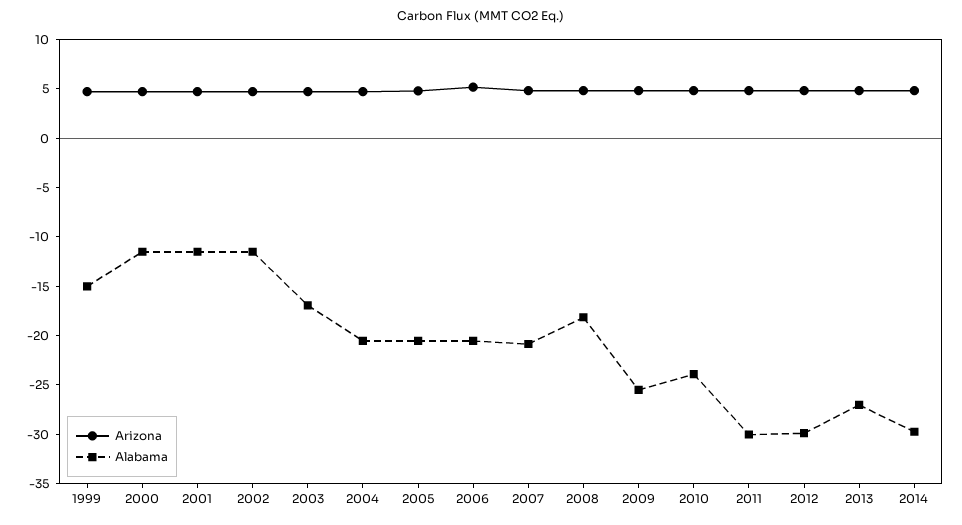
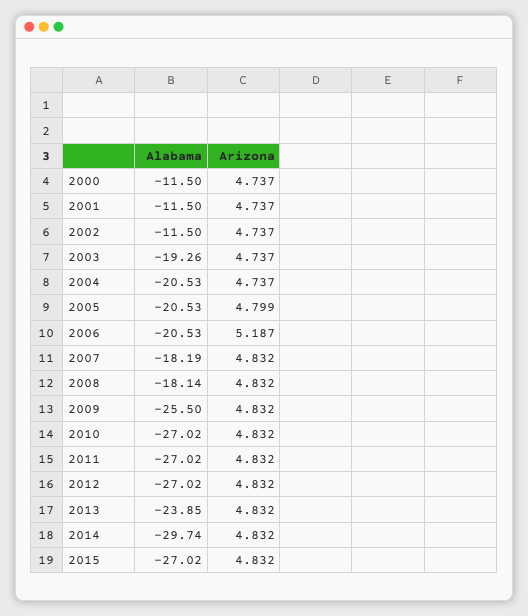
Arizona, 1999: 5 -> none
Alabama, 1999: -15 -> none
Alabama, 2003: -17 -> -19.26
Alabama, 2007: -21 -> -18.19
Alabama, 2010: -24 -> -27.02
Alabama, 2011: -30 -> -27.02
Alabama, 2012: -30 -> -27.02
Alabama, 2013: -27 -> -23.85
Alabama, 2015: none -> -27.02
Arizona, 2015: none -> 4.832

